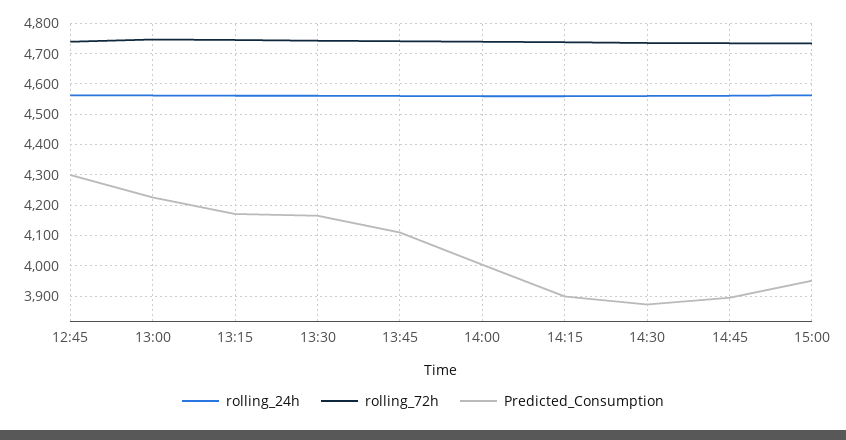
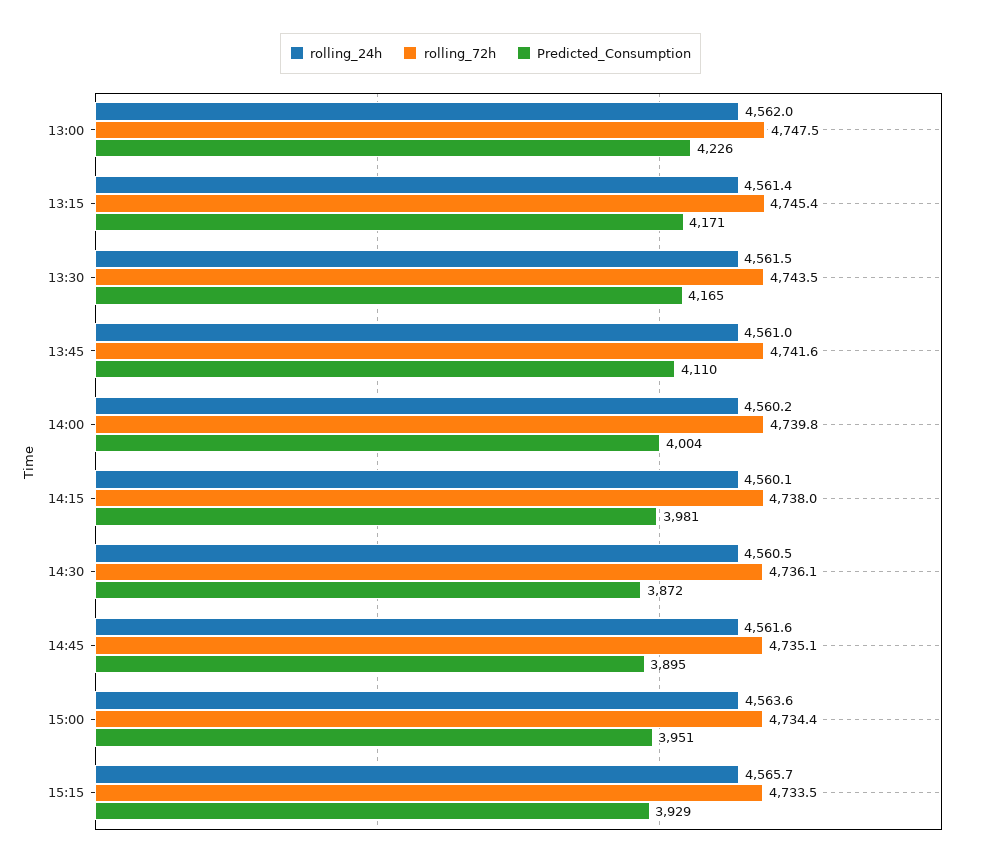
rolling_24h, 12:45: 4560 -> none
rolling_72h, 12:45: 4740 -> none
Predicted_Consumption, 12:45: 4300 -> none
Predicted_Consumption, 14:15: 3900 -> 3981
rolling_24h, 15:15: none -> 4565.7
rolling_72h, 15:15: none -> 4733.5
Predicted_Consumption, 15:15: none -> 3929

